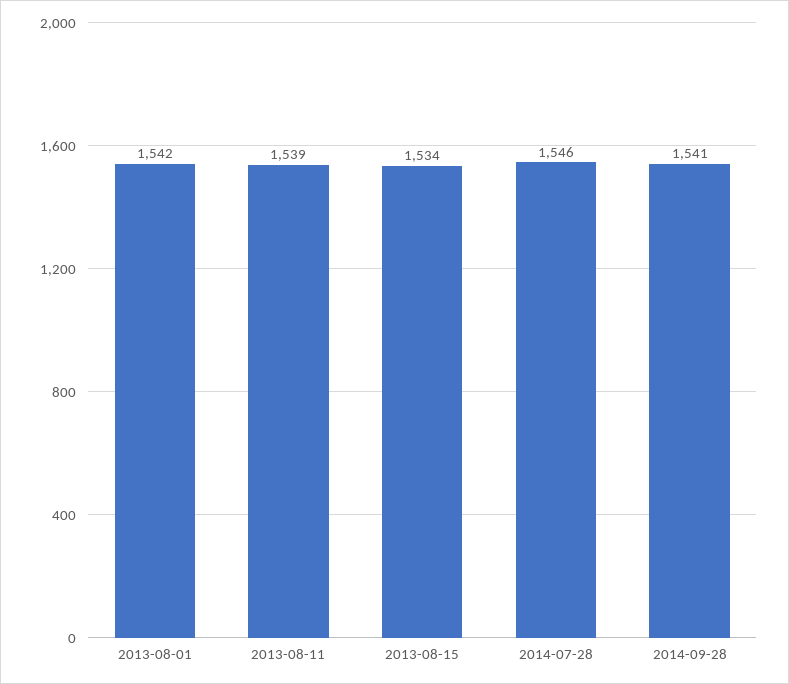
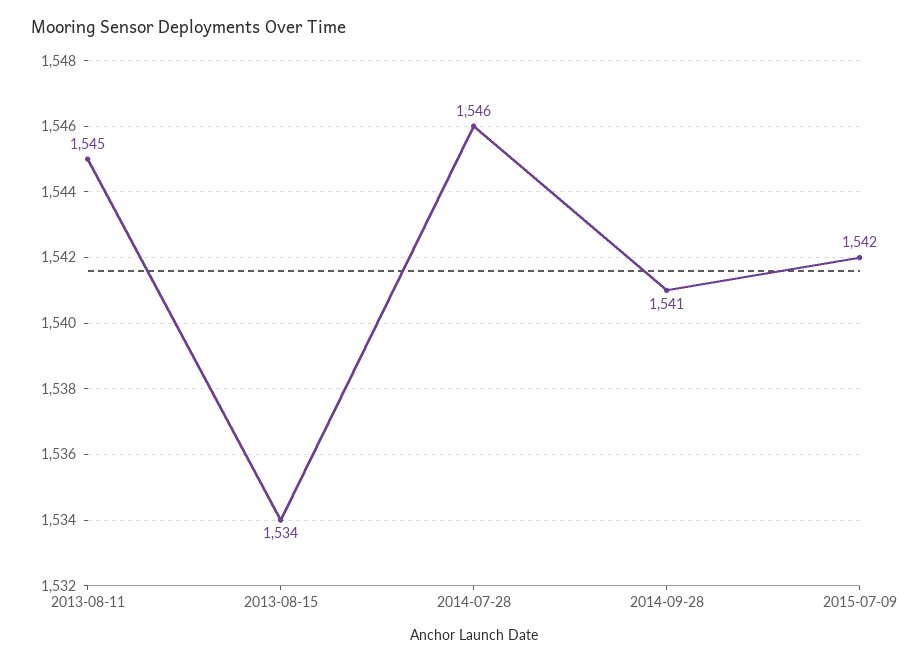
2013-08-01: 1542 -> none
2013-08-11: 1539 -> 1545
2015-07-09: none -> 1542

